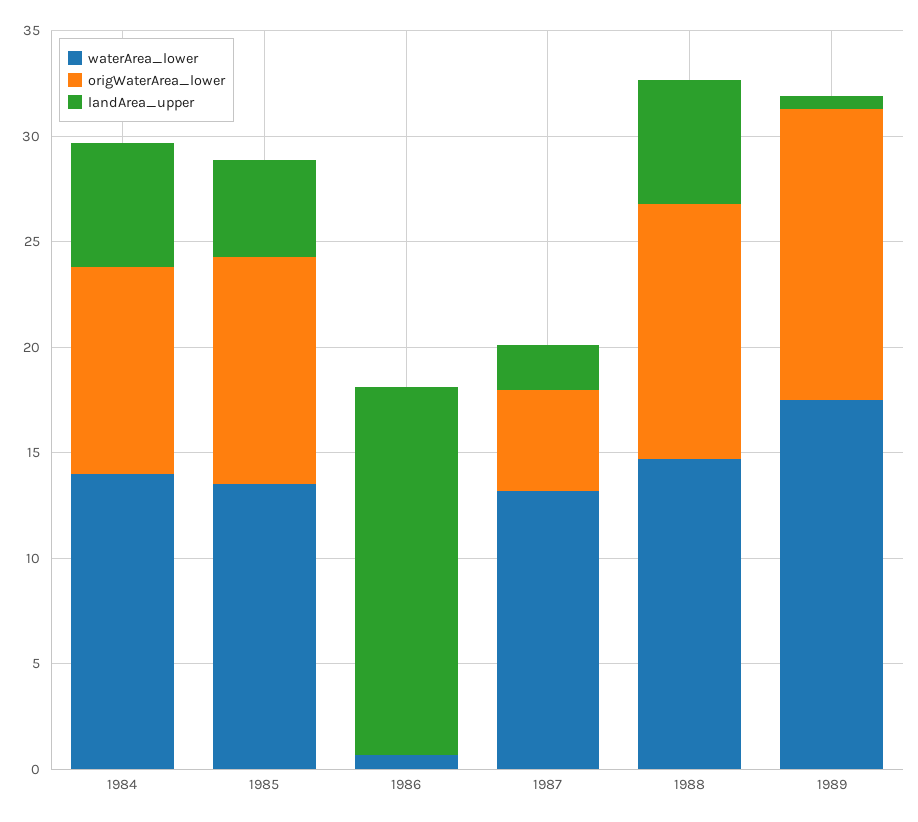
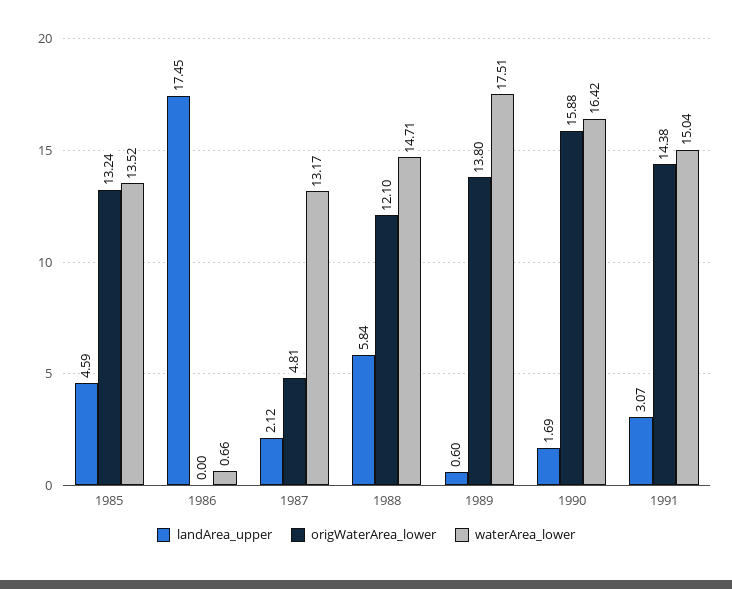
waterArea_lower, 1984: 14 -> none
origWaterArea_lower, 1984: 10 -> none
landArea_upper, 1984: 6 -> none
origWaterArea_lower, 1985: 11 -> 13.24
landArea_upper, 1990: none -> 1.69
origWaterArea_lower, 1990: none -> 15.88
waterArea_lower, 1990: none -> 16.42
landArea_upper, 1991: none -> 3.07
origWaterArea_lower, 1991: none -> 14.38
waterArea_lower, 1991: none -> 15.04

